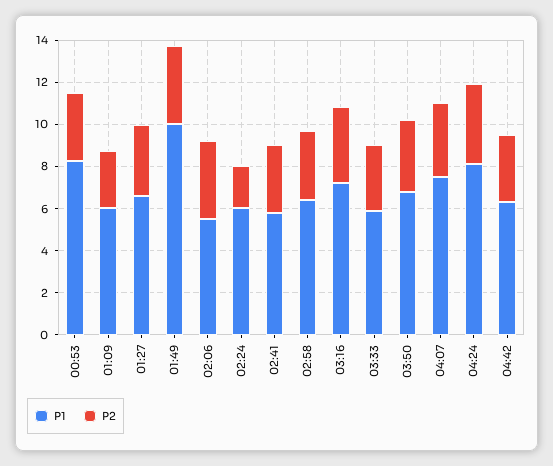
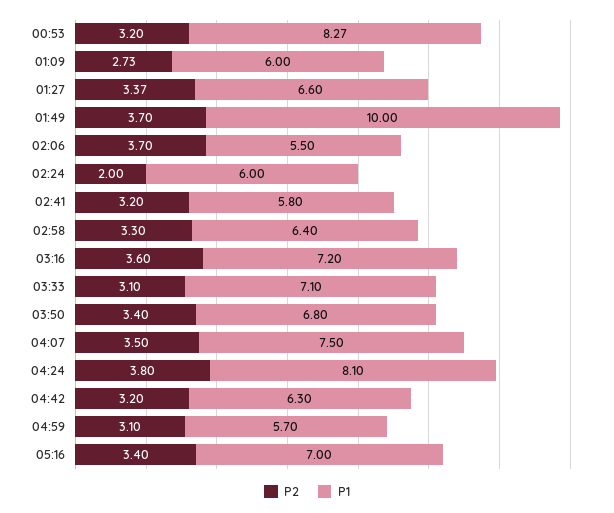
P1, 03:33: 6 -> 7.1
P2, 04:59: none -> 3.1
P1, 04:59: none -> 5.7
P2, 05:16: none -> 3.4
P1, 05:16: none -> 7

